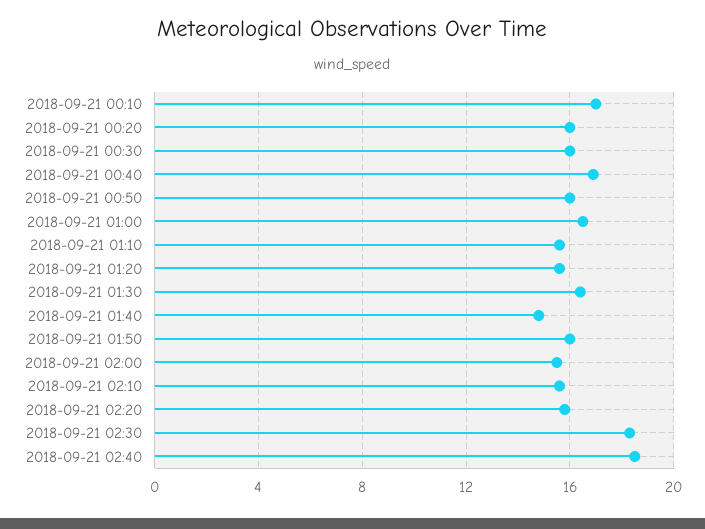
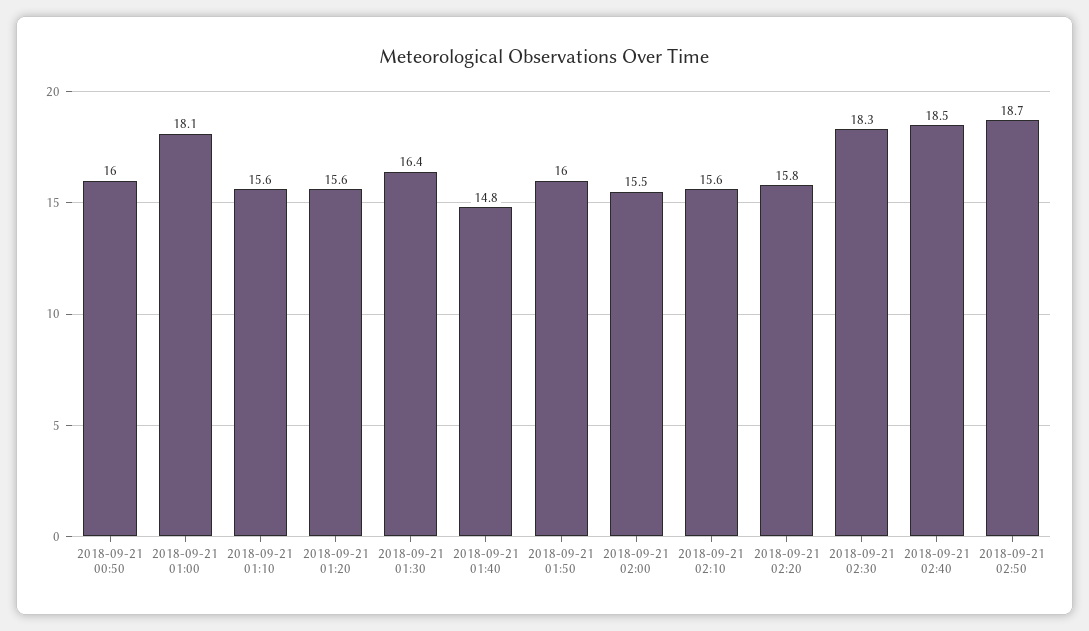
2018-09-21 00:10: 17 -> none
2018-09-21 00:20: 16 -> none
2018-09-21 00:30: 16 -> none
2018-09-21 00:40: 17 -> none
2018-09-21 01:00: 16.5 -> 18.1
2018-09-21 02:50: none -> 18.7

